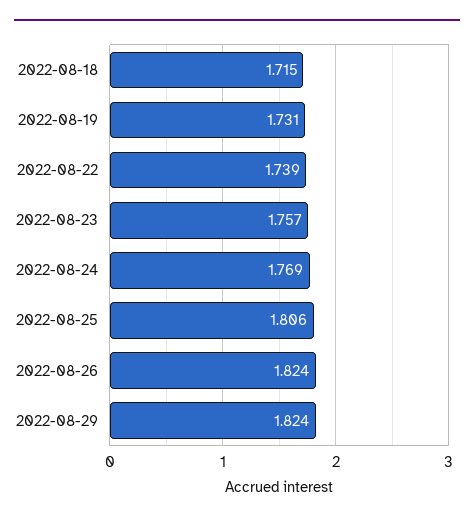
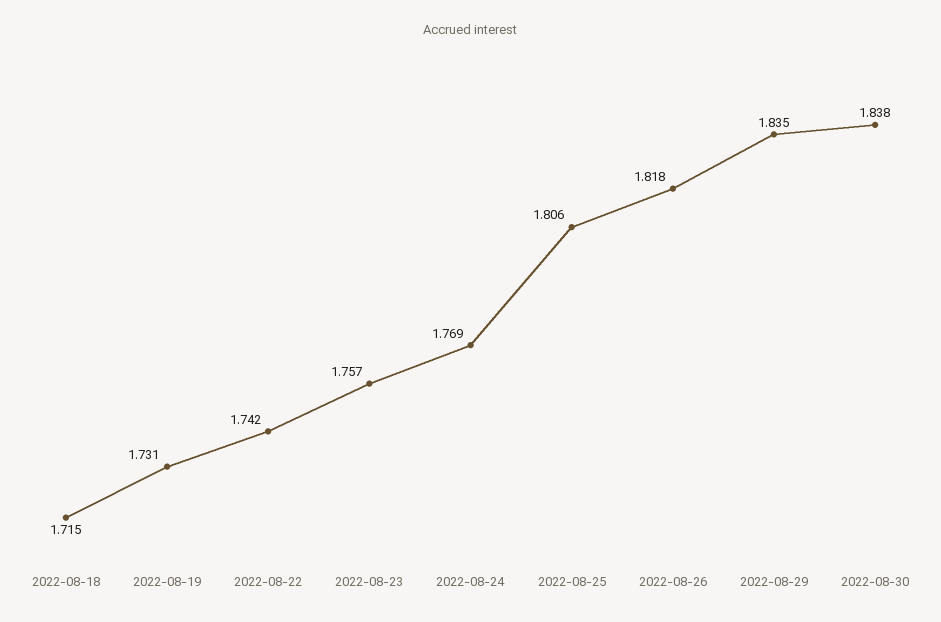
2022-08-22: 1.739 -> 1.742
2022-08-26: 1.824 -> 1.818
2022-08-29: 1.824 -> 1.835
2022-08-30: none -> 1.838

